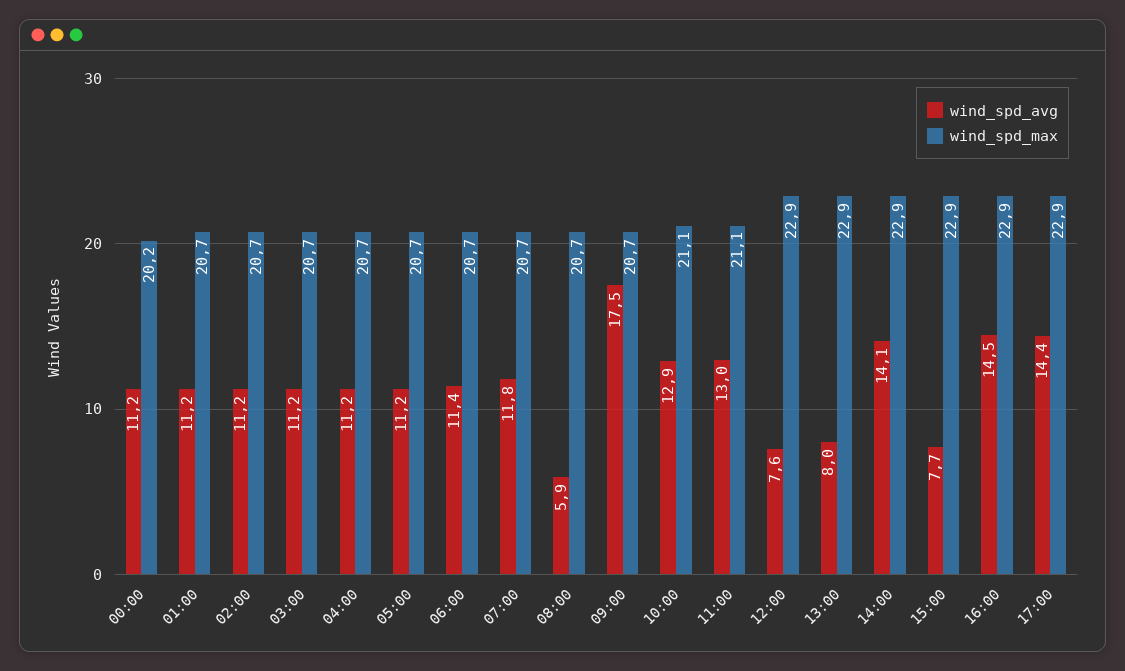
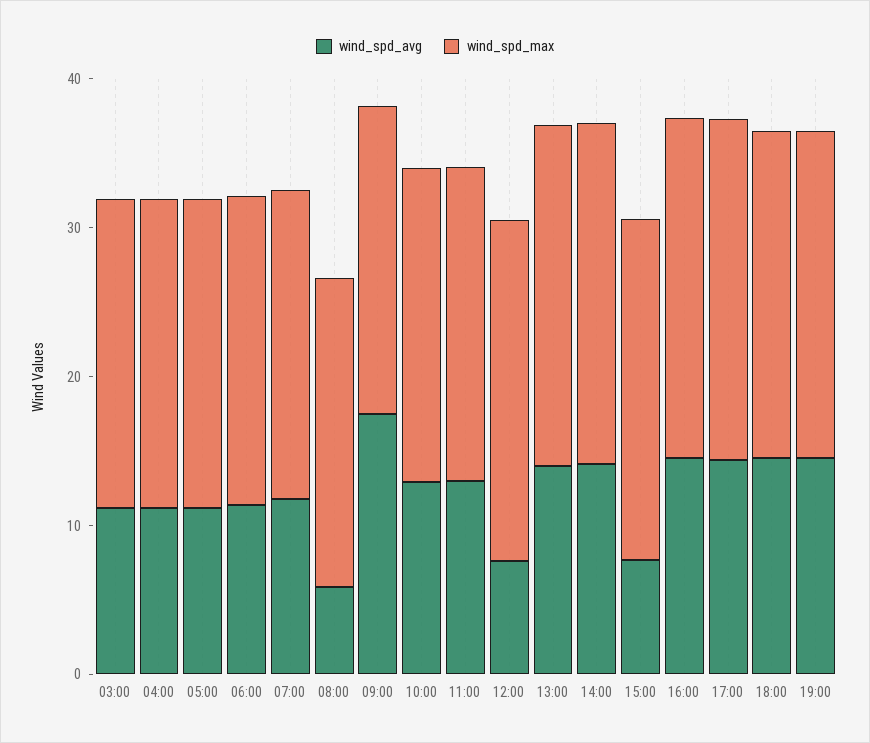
wind_spd_avg, 00:00: 11.2 -> none
wind_spd_max, 00:00: 20.2 -> none
wind_spd_avg, 01:00: 11.2 -> none
wind_spd_max, 01:00: 20.7 -> none
wind_spd_avg, 02:00: 11.2 -> none
wind_spd_max, 02:00: 20.7 -> none
wind_spd_avg, 13:00: 8 -> 14
wind_spd_avg, 18:00: none -> 14
wind_spd_max, 18:00: none -> 22
wind_spd_avg, 19:00: none -> 14
wind_spd_max, 19:00: none -> 22

